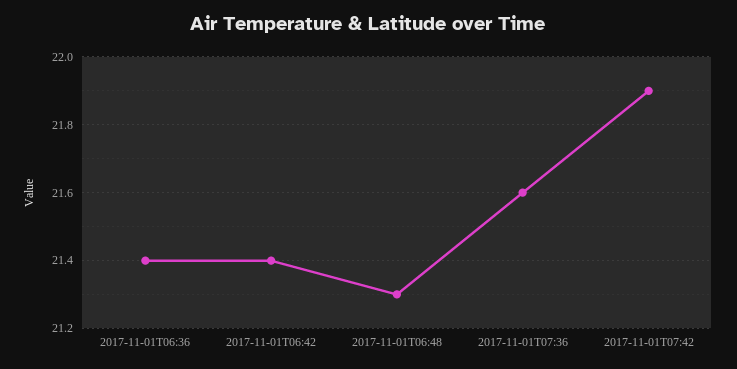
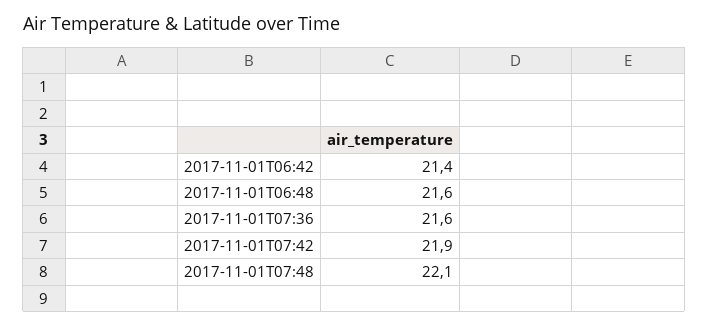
2017-11-01T06:36: 21.4 -> none
2017-11-01T06:48: 21.3 -> 21.6
2017-11-01T07:48: none -> 22.1

